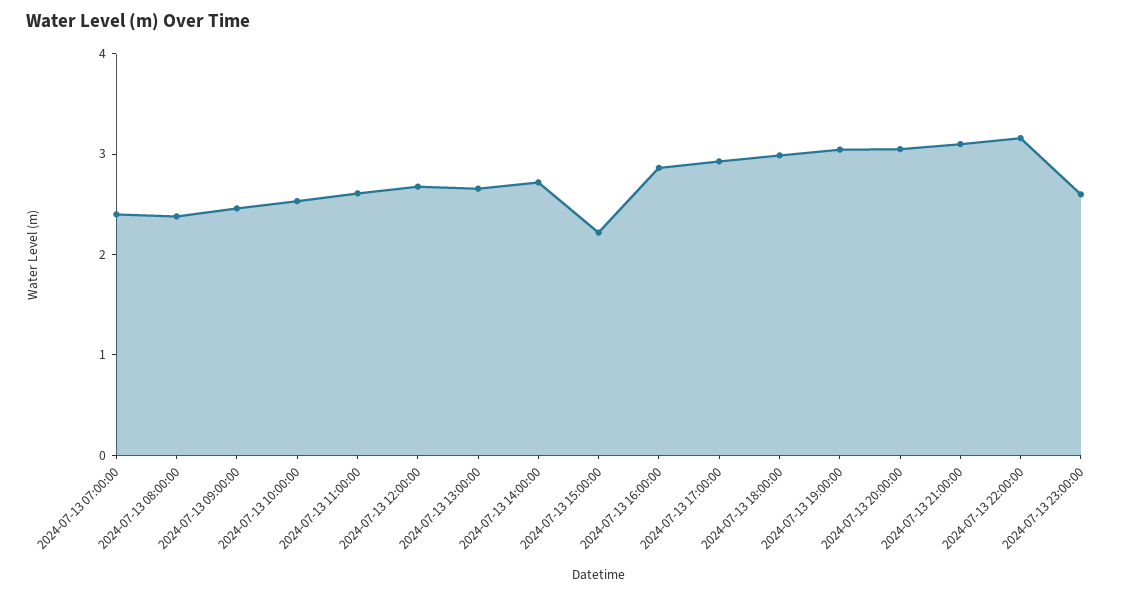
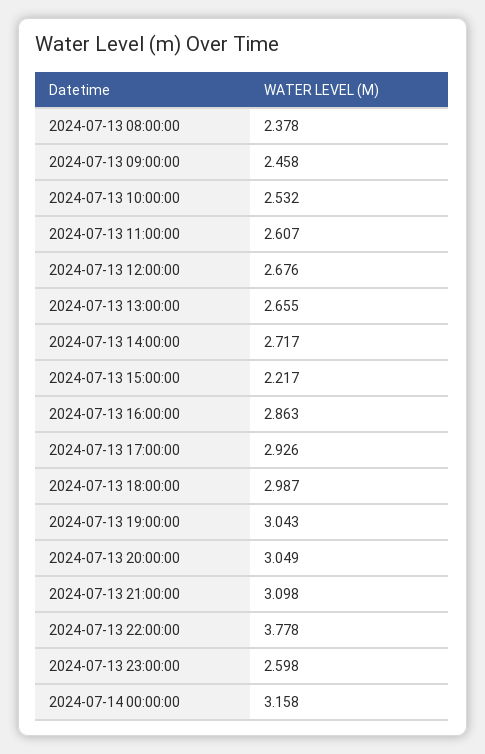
2024-07-13 07:00:00: 2.4 -> none
2024-07-13 22:00:00: 3.2 -> 3.778
2024-07-14 00:00:00: none -> 3.158

